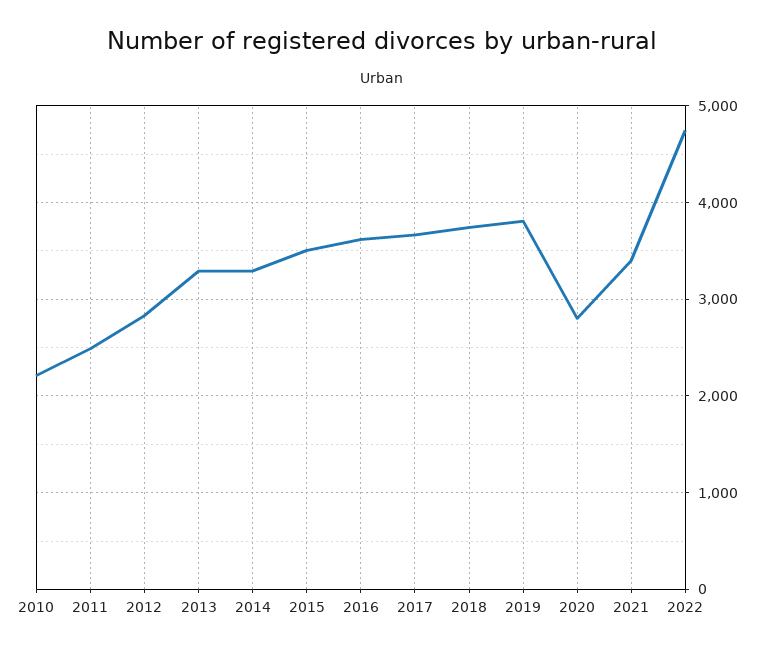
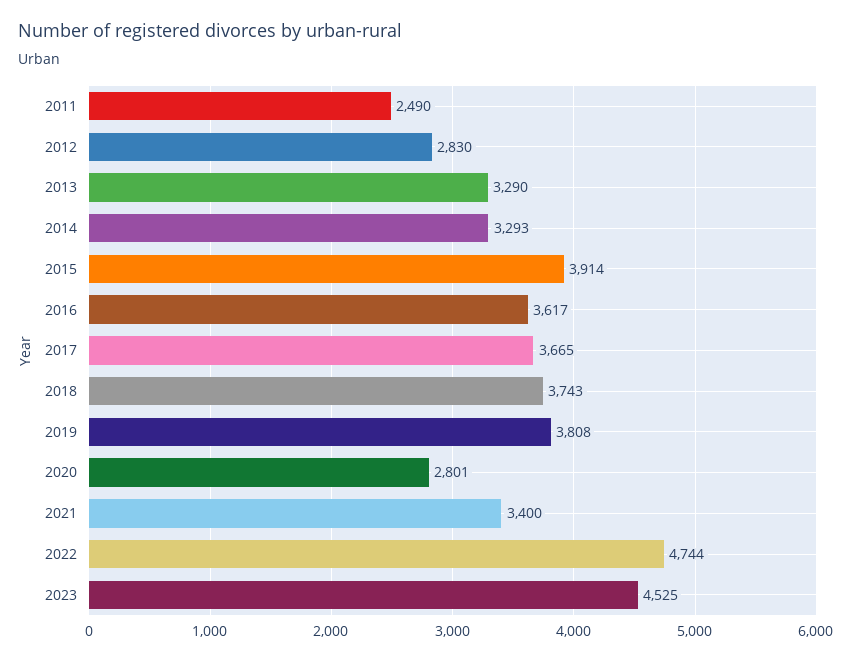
2010: 2200 -> none
2015: 3500 -> 3914
2023: none -> 4525

